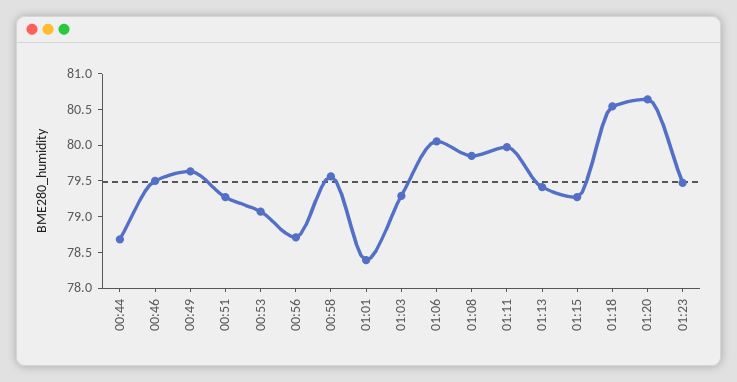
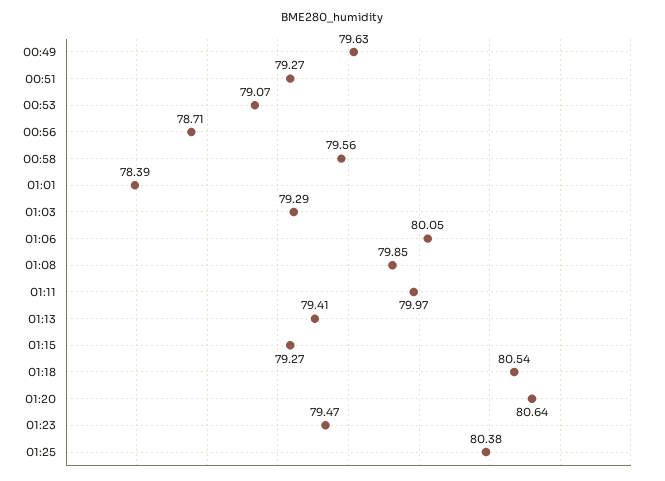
00:44: 78.75 -> none
00:46: 79.5 -> none
01:25: none -> 80.38

